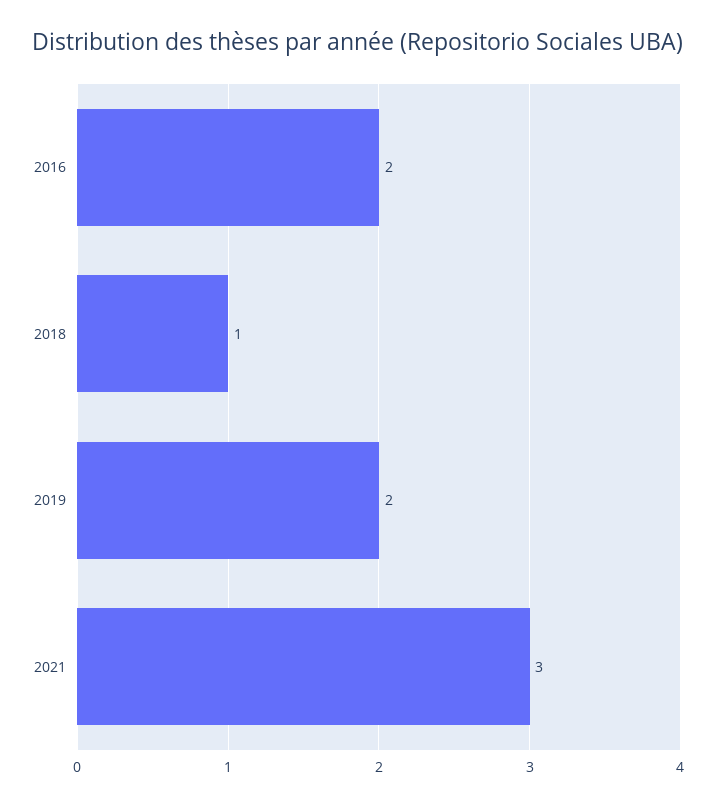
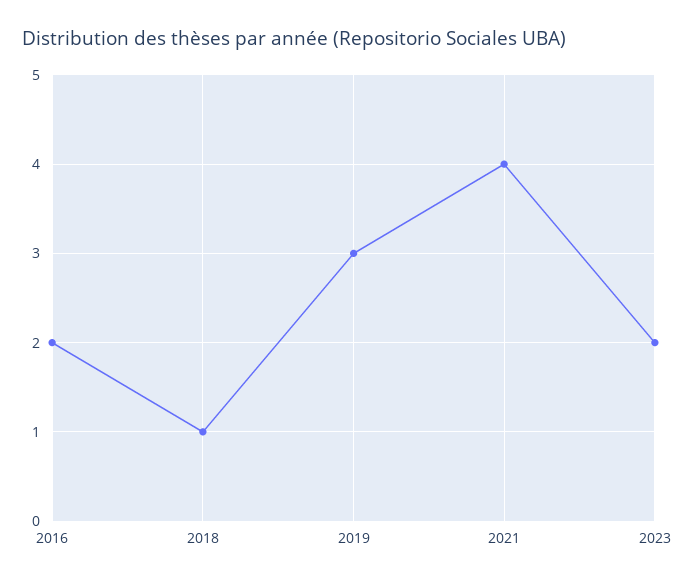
2019: 2 -> 3
2021: 3 -> 4
2023: none -> 2

